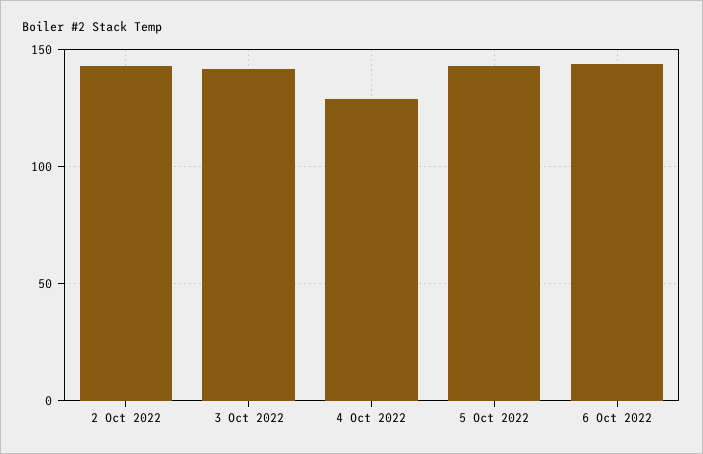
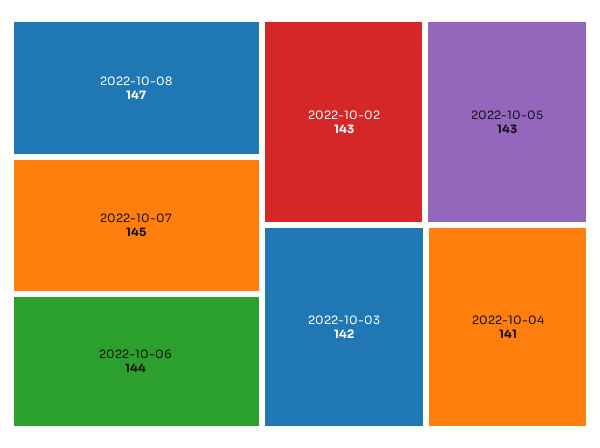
4 Oct 2022: 130 -> 141
2022-10-08: none -> 147
2022-10-07: none -> 145

